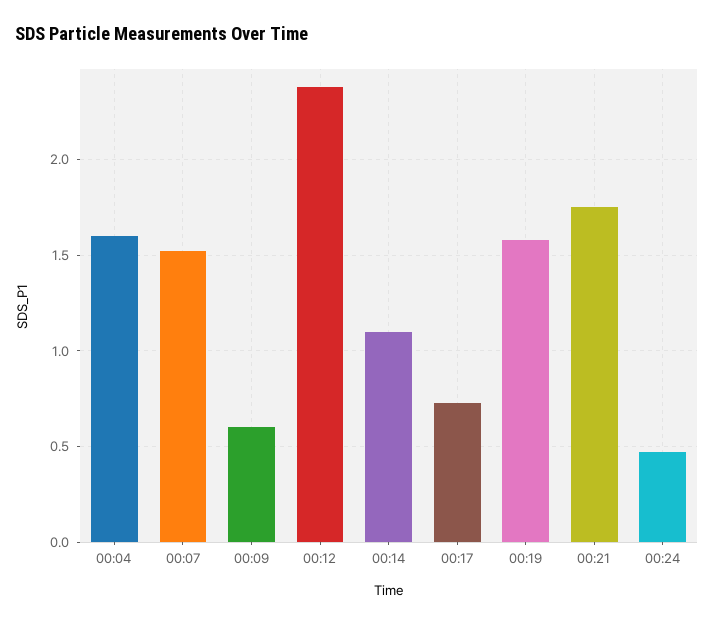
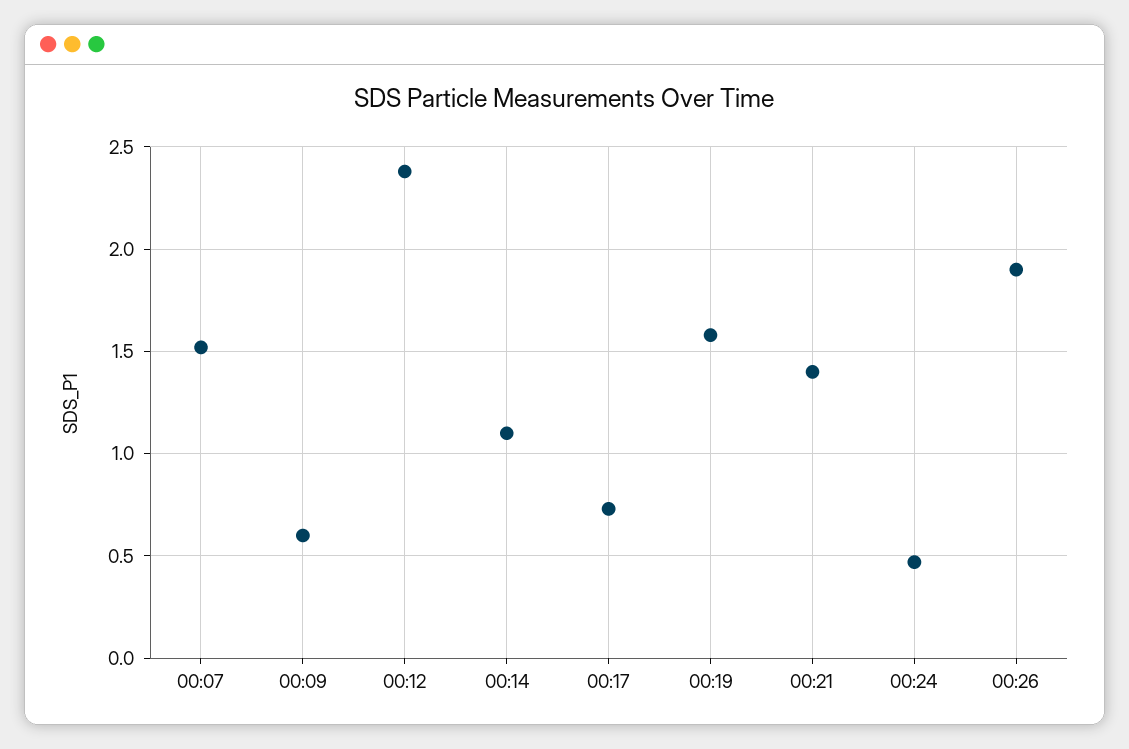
00:04: 1.6 -> none
00:21: 1.75 -> 1.4
00:26: none -> 1.9

